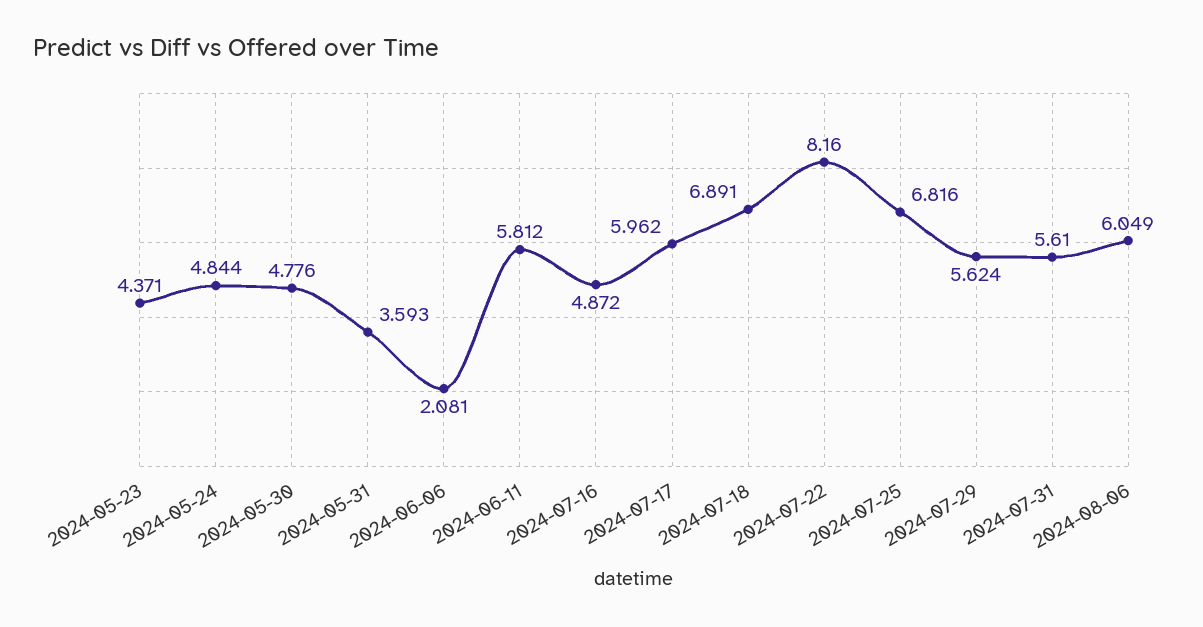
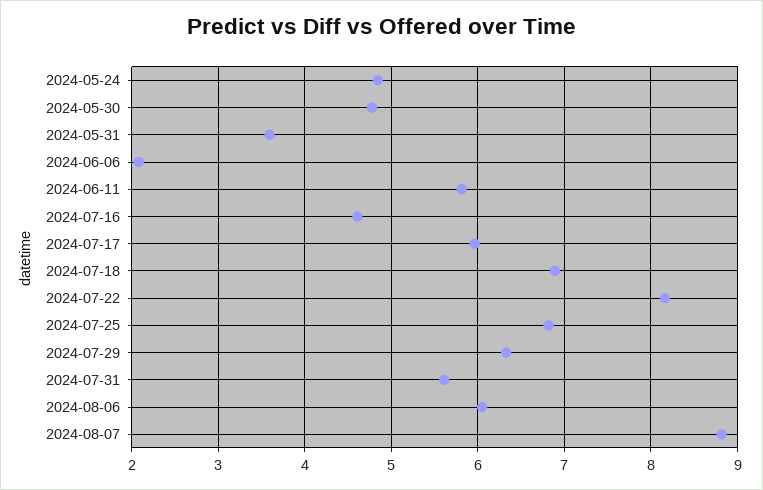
2024-05-23: 4.371 -> none
2024-07-16: 4.872 -> 4.6
2024-07-29: 5.624 -> 6.3
2024-08-07: none -> 8.8

